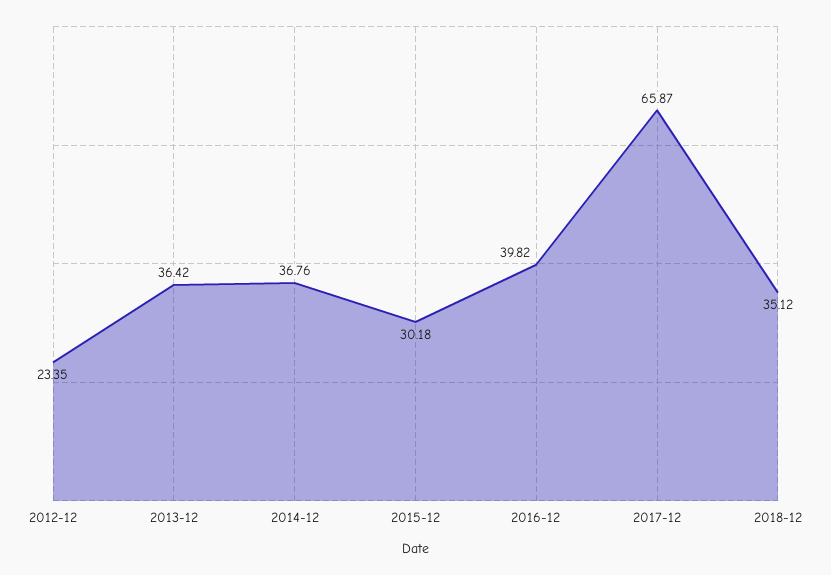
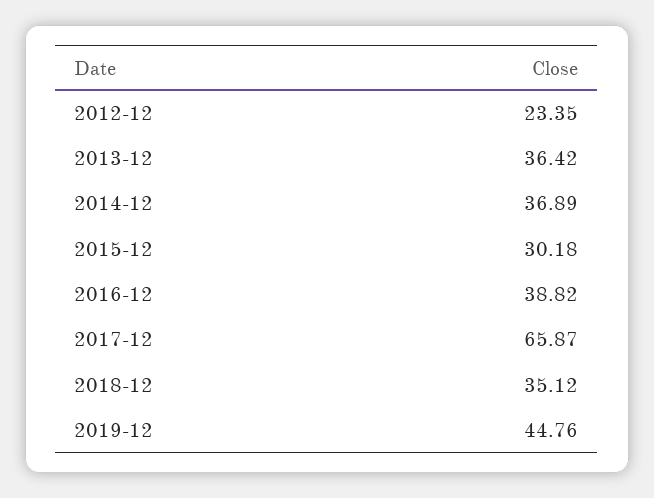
2014-12: 36.76 -> 36.89
2016-12: 39.82 -> 38.82
2019-12: none -> 44.76

